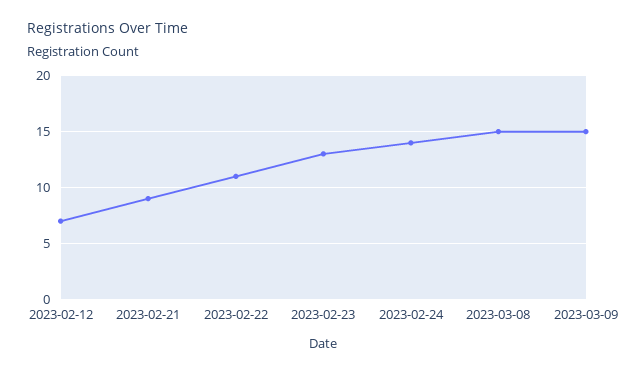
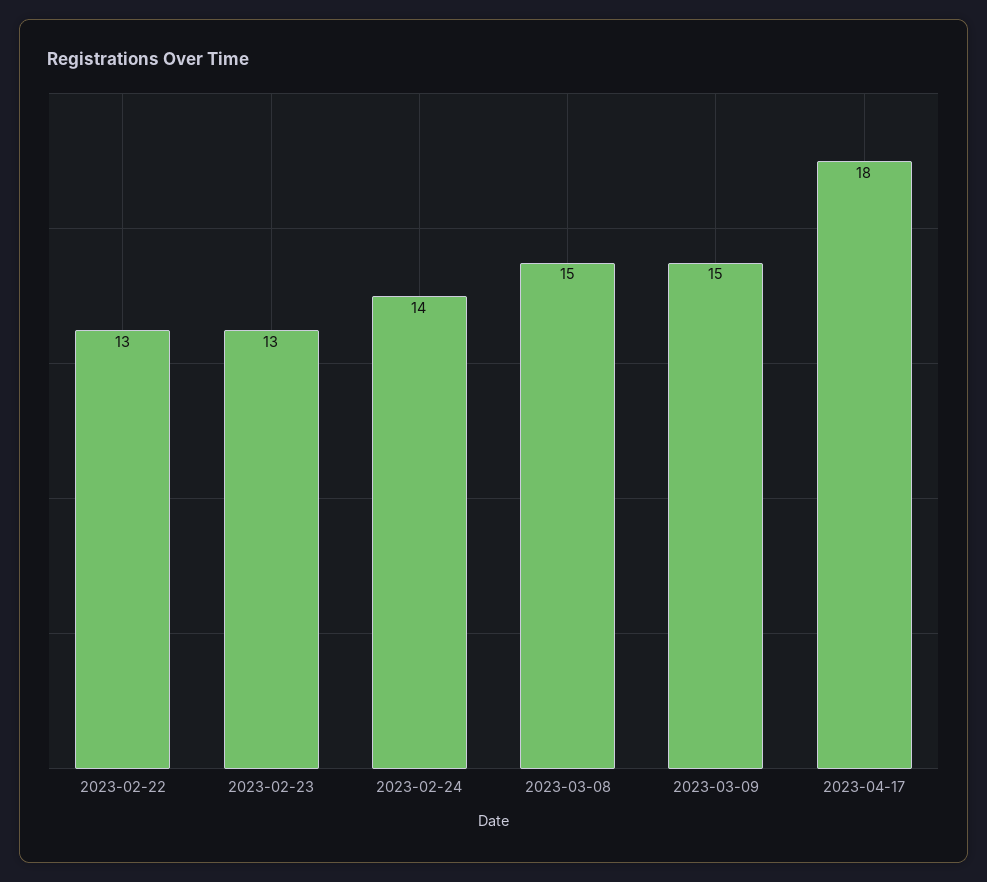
2023-02-12: 7 -> none
2023-02-21: 9 -> none
2023-02-22: 11 -> 13
2023-04-17: none -> 18

